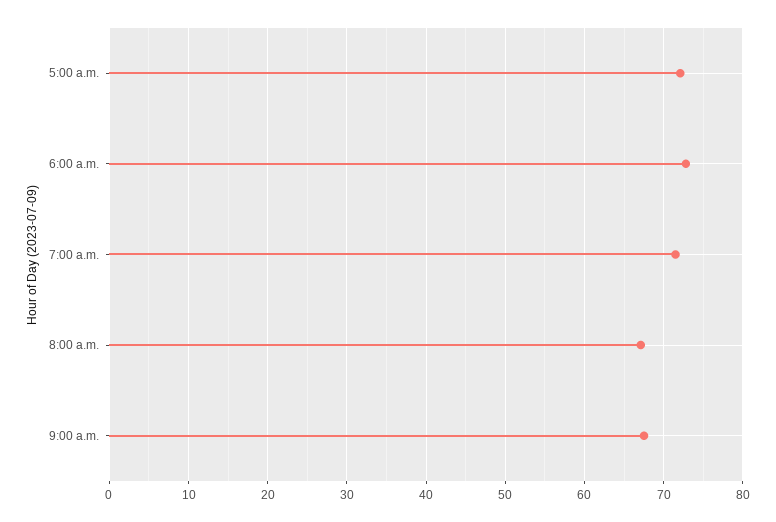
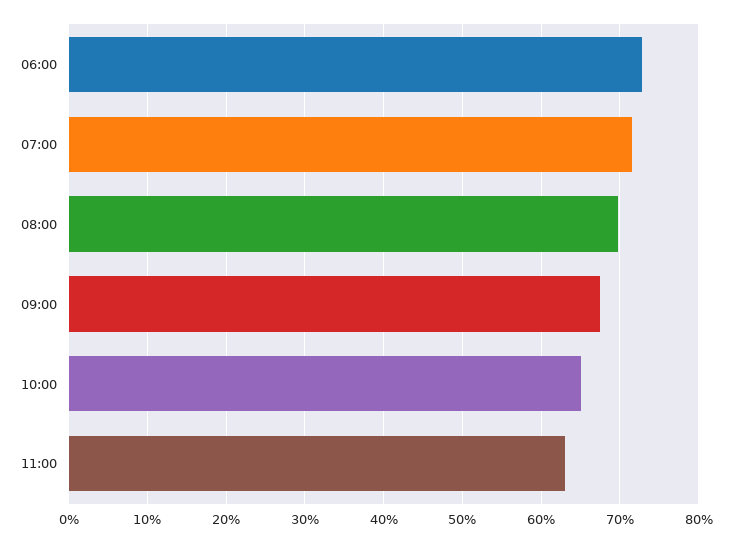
5:00 a.m.: 72 -> none
8:00 a.m.: 67 -> 70
10:00: none -> 65
11:00: none -> 63

